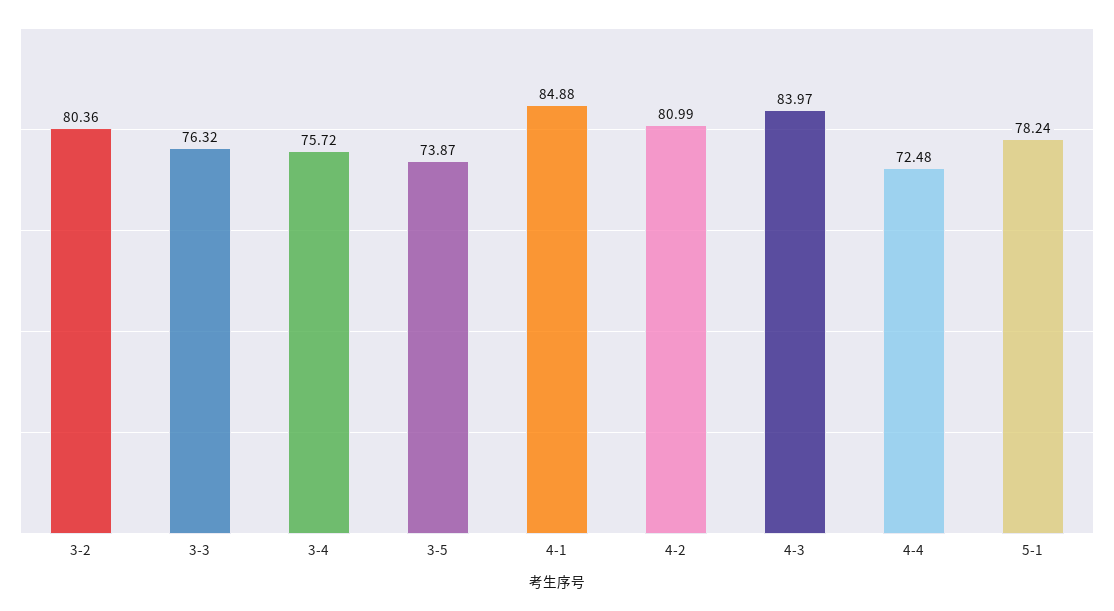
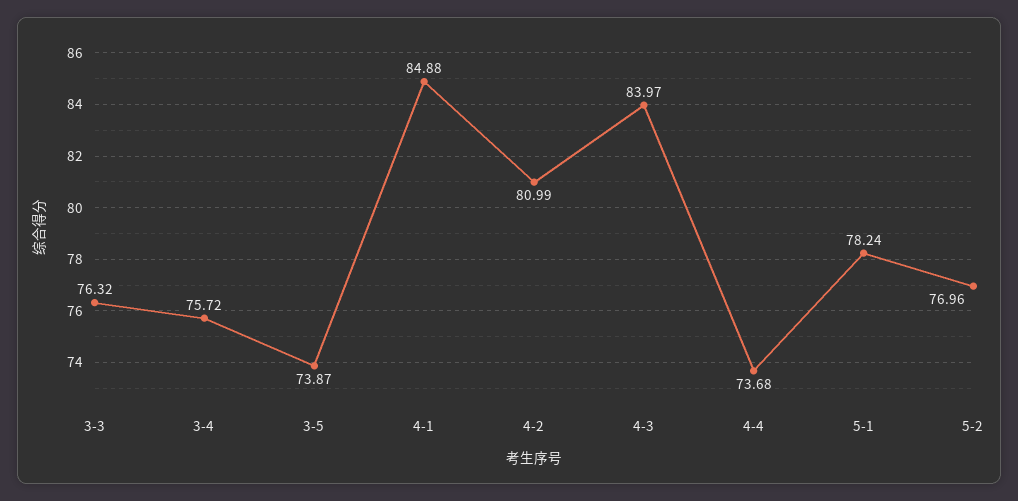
3-2: 80.36 -> none
4-4: 72.48 -> 73.68
5-2: none -> 76.96

